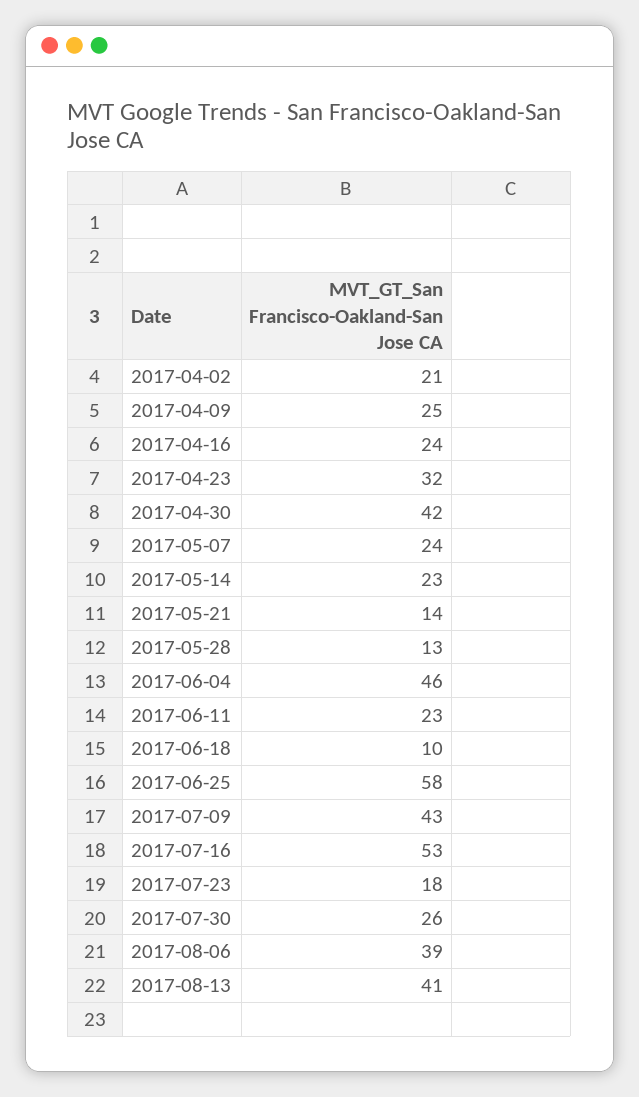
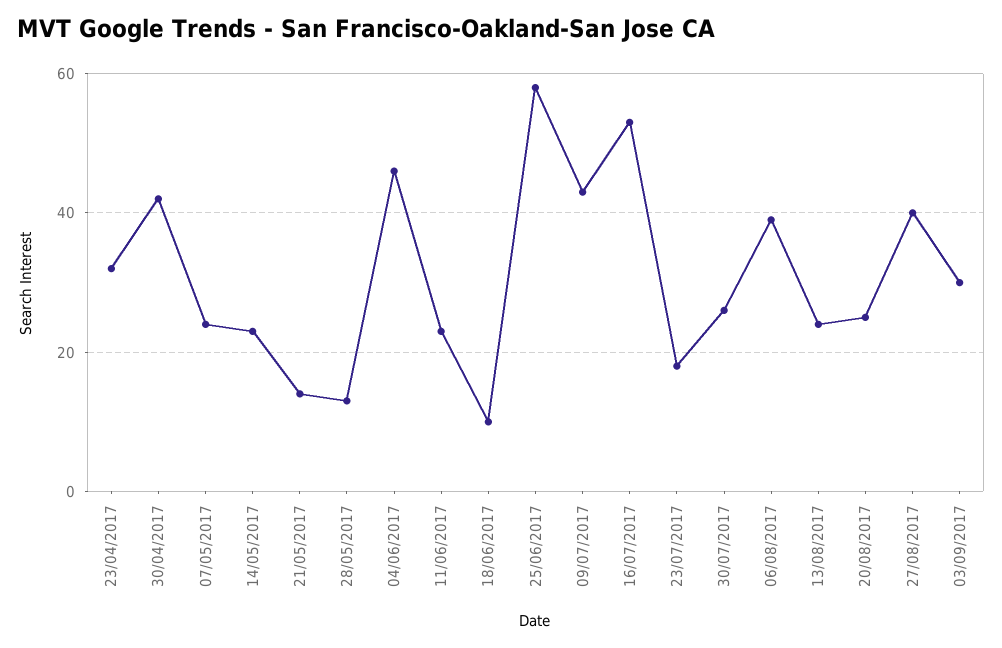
2017-04-02: 21 -> none
2017-04-09: 25 -> none
2017-04-16: 24 -> none
2017-08-13: 41 -> 25
20/08/2017: none -> 25
27/08/2017: none -> 40
03/09/2017: none -> 30

